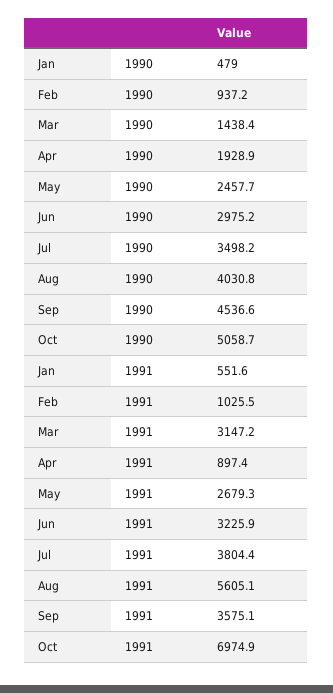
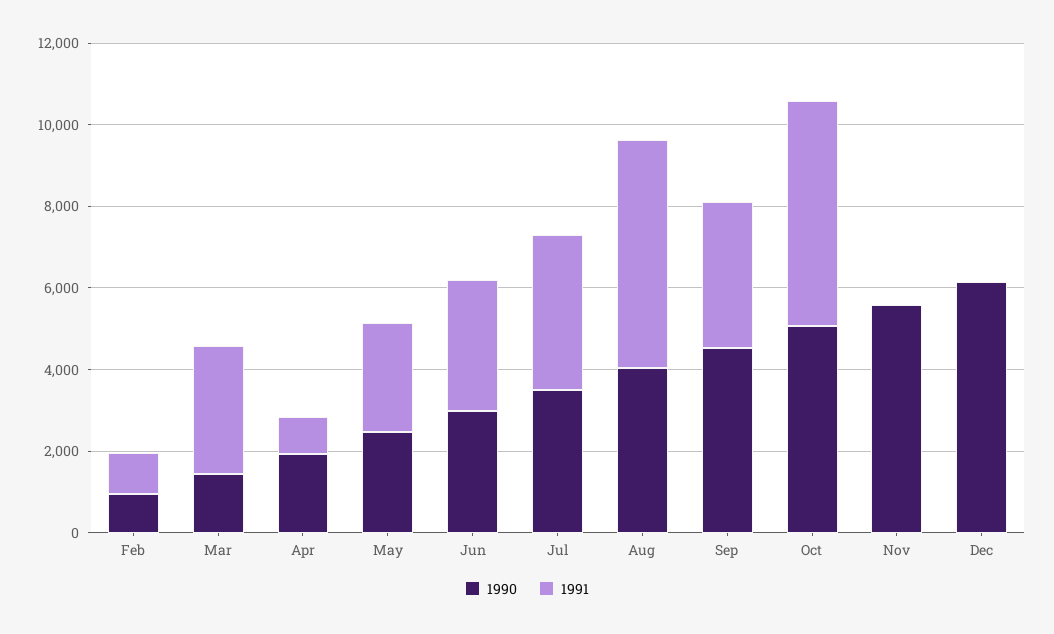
1990, Jan: 479 -> none
1991, Jan: 551.6 -> none
1991, Oct: 6974.9 -> 5500
1990, Nov: none -> 5500
1991, Nov: none -> 0
1990, Dec: none -> 6000
1991, Dec: none -> 0

